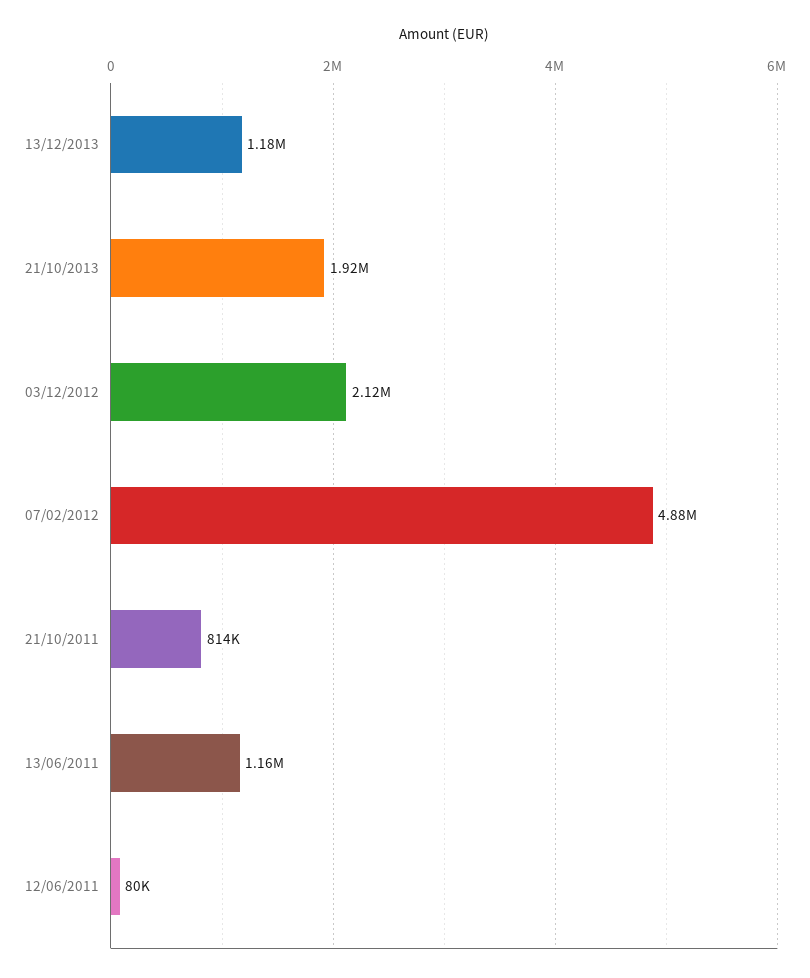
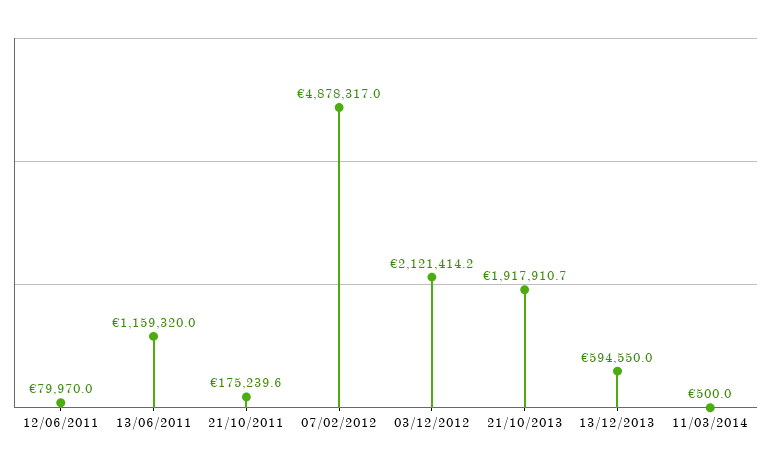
13/12/2013: 1180000 -> 594550
21/10/2011: 814000 -> 175239.6
11/03/2014: none -> 500

